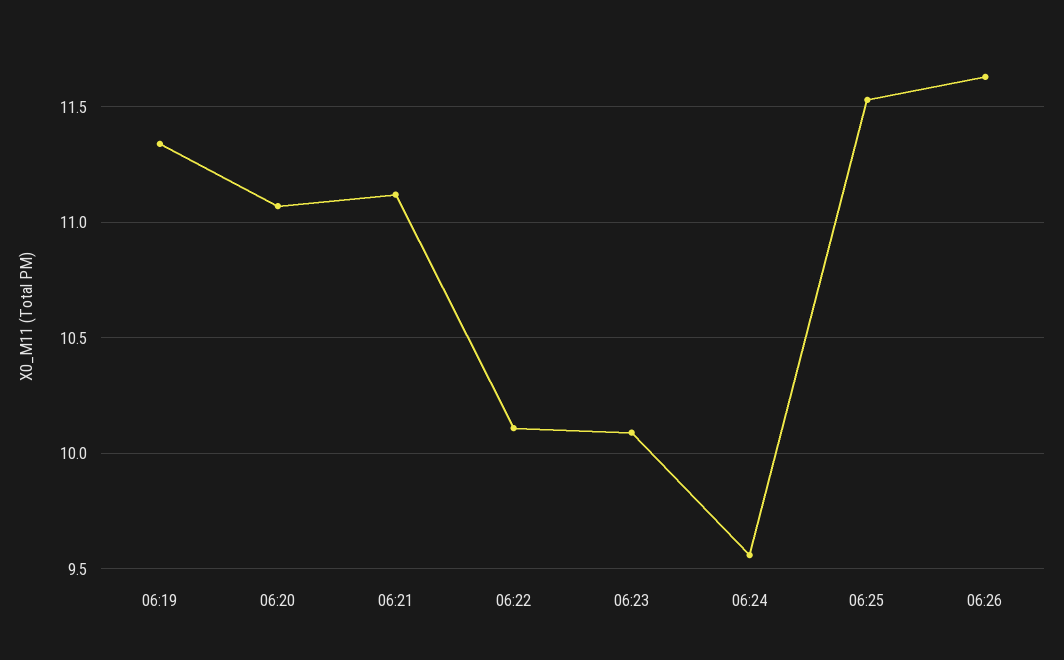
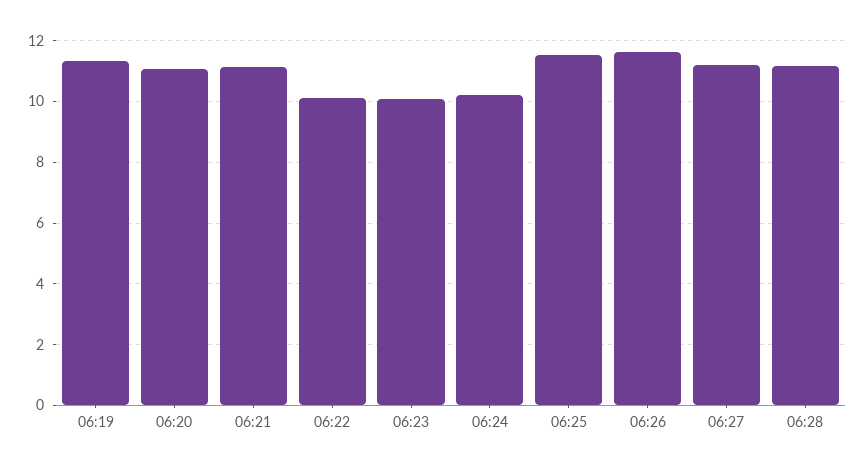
06:24: 9.55 -> 10.2
06:27: none -> 11.2
06:28: none -> 11.2

